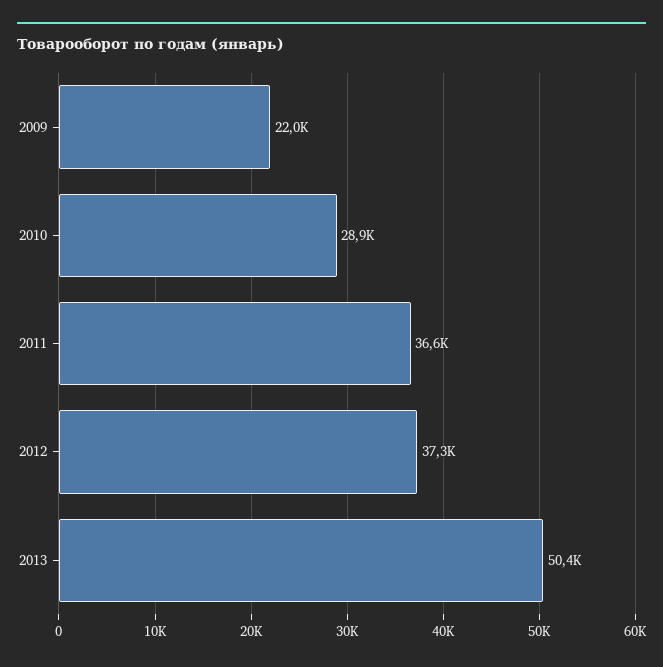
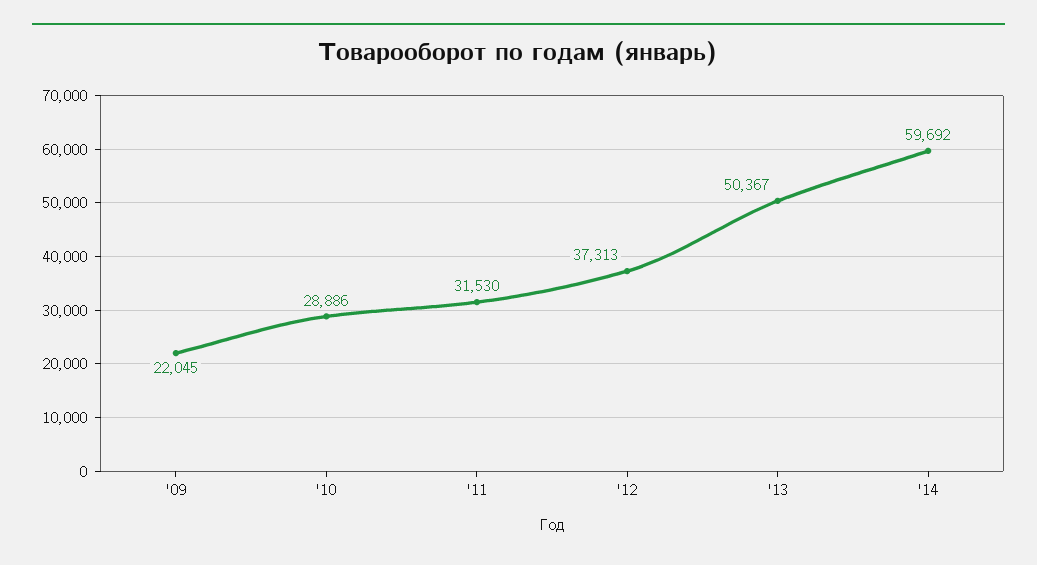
2011: 36600 -> 31530
'14: none -> 59692

